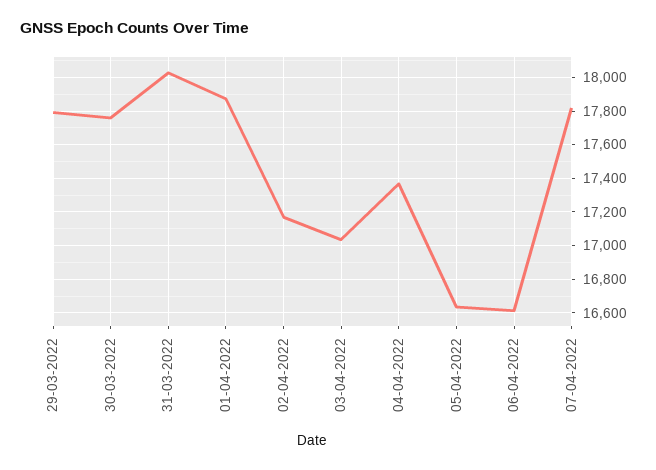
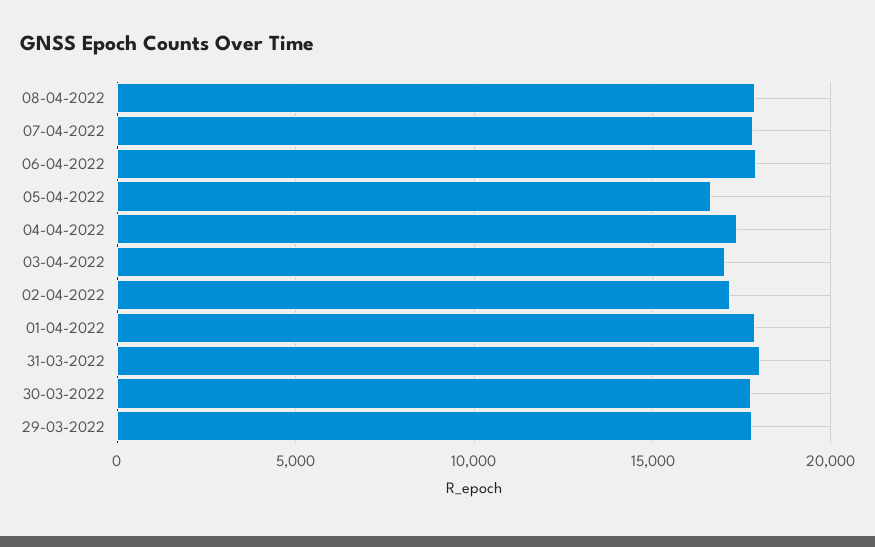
06-04-2022: 16600 -> 18000
08-04-2022: none -> 18000

